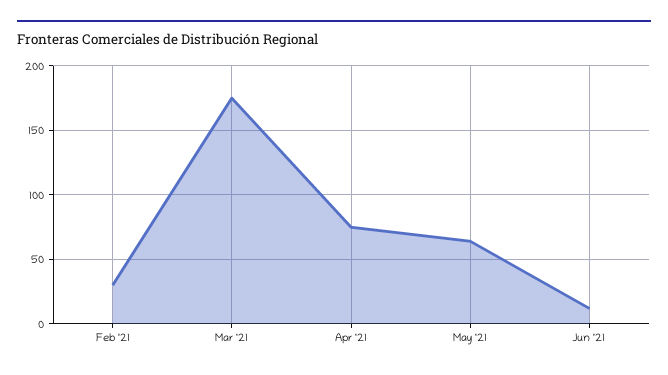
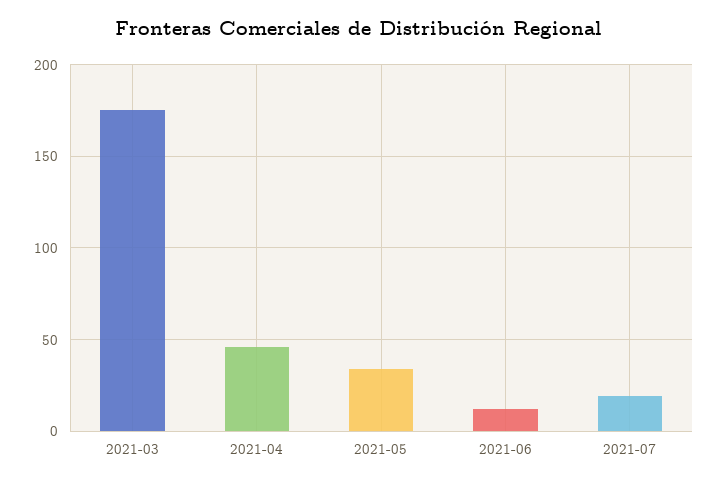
Feb '21: 30 -> none
Apr '21: 75 -> 45
May '21: 65 -> 35
2021-07: none -> 20

